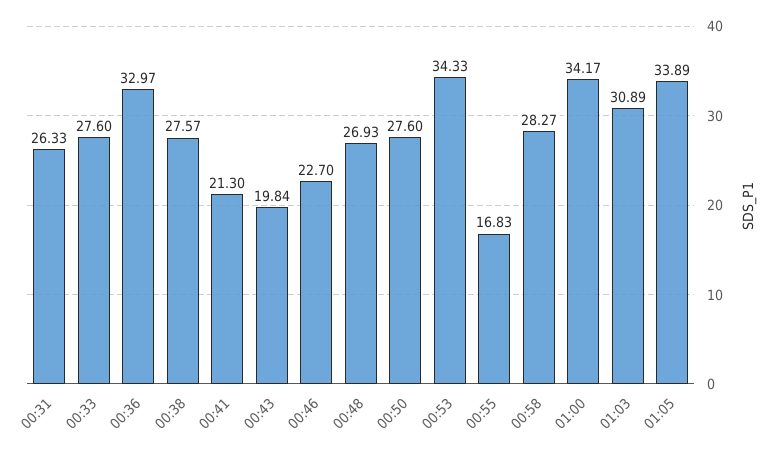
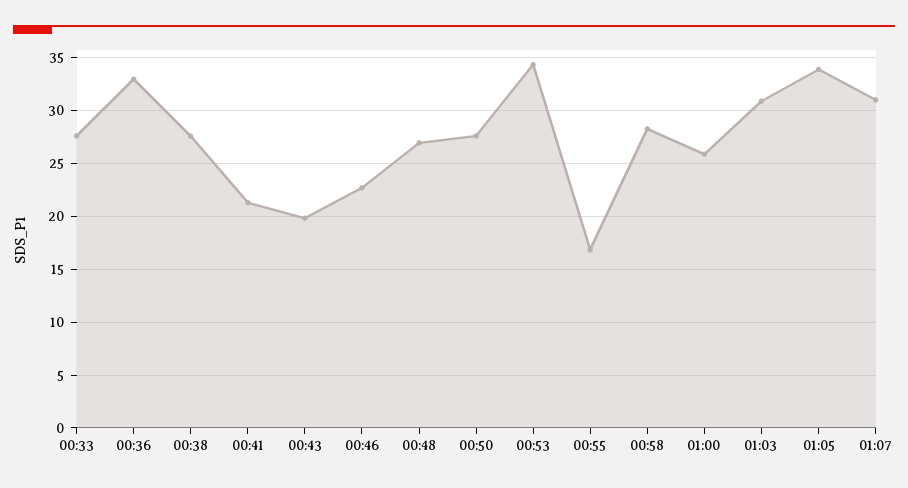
00:31: 26.33 -> none
01:00: 34.17 -> 26
01:07: none -> 31

